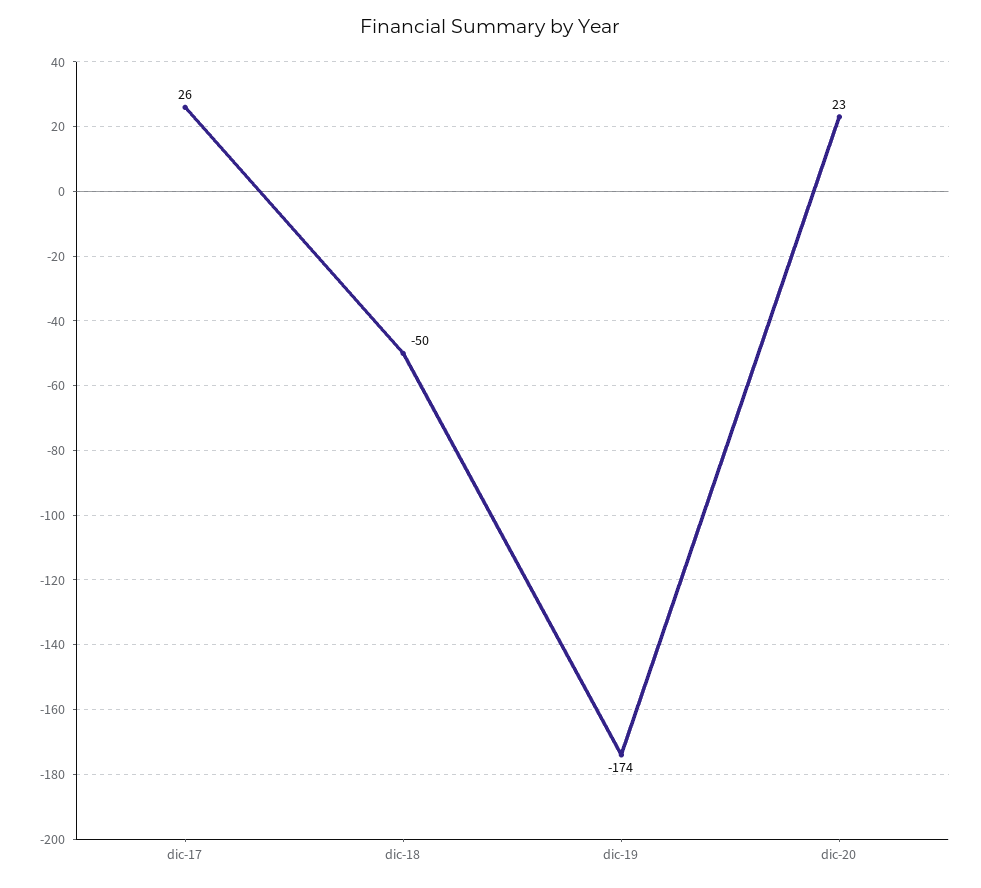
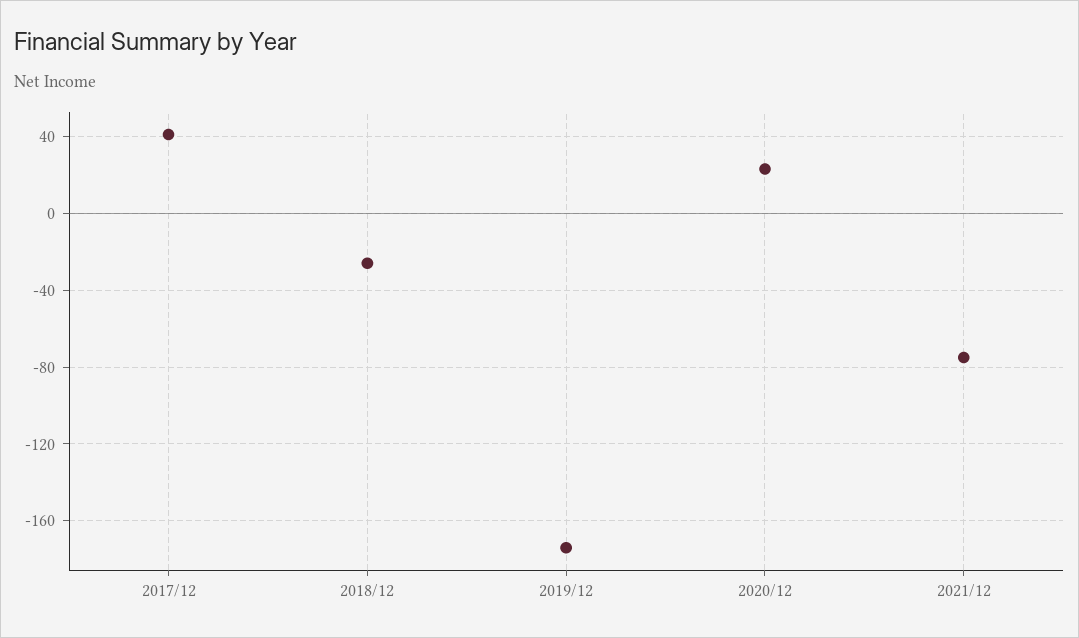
dic-17: 26 -> 40
dic-18: -50 -> -25
2021/12: none -> -75

